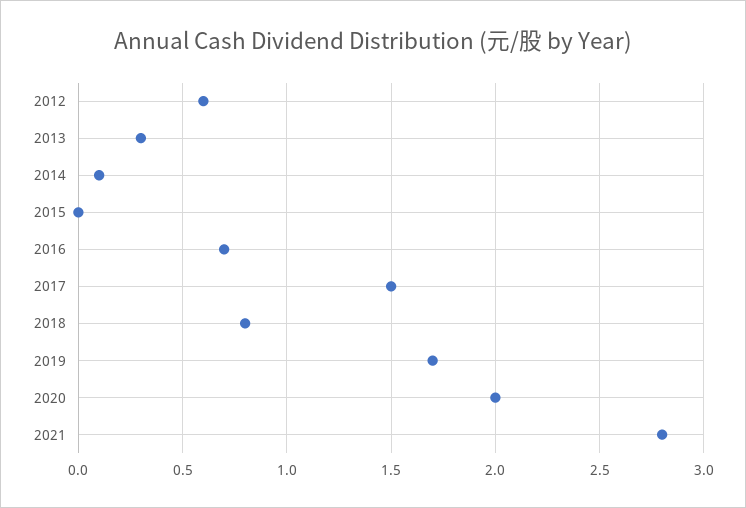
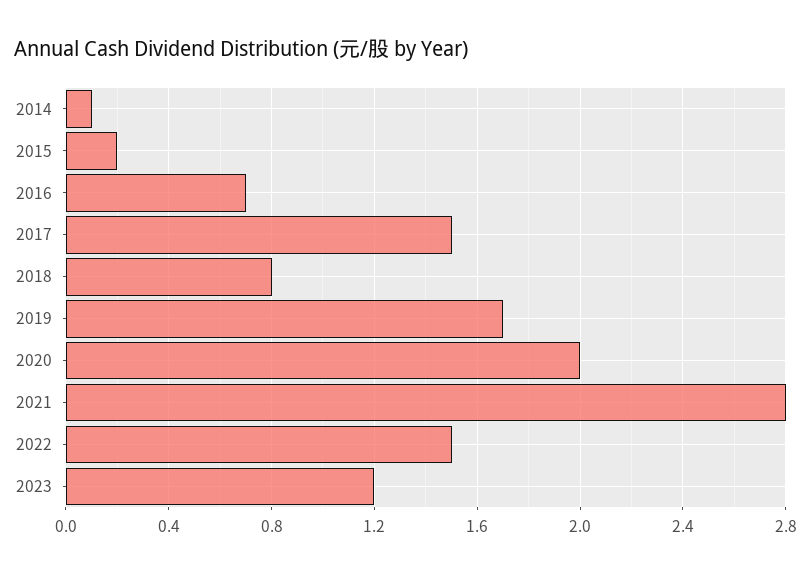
2012: 0.6 -> none
2013: 0.3 -> none
2015: 0 -> 0.2
2022: none -> 1.5
2023: none -> 1.2

